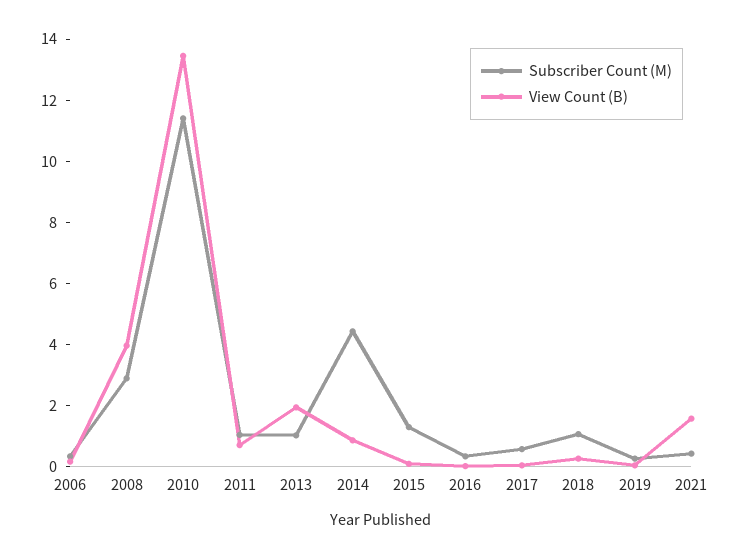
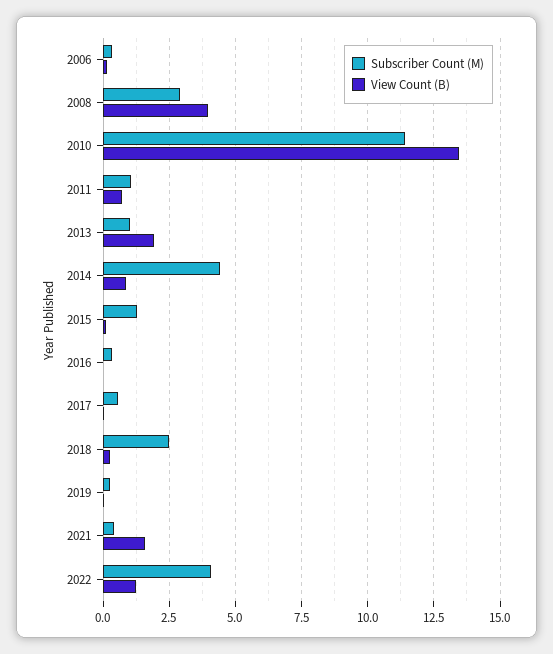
Subscriber Count (M), 2018: 1 -> 2.5
Subscriber Count (M), 2022: none -> 4
View Count (B), 2022: none -> 1.25

